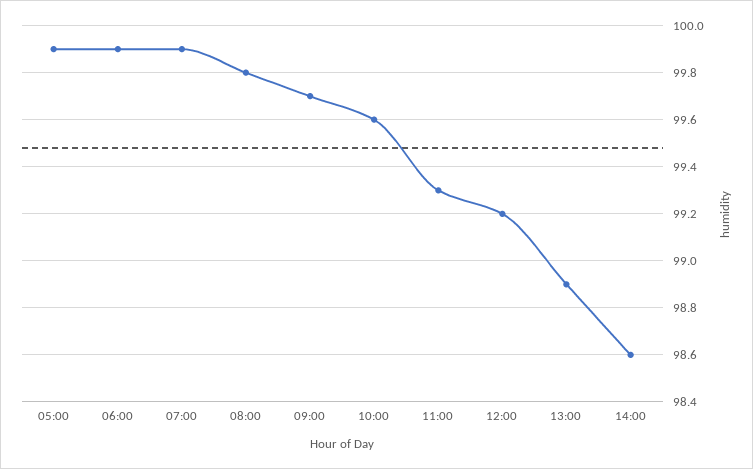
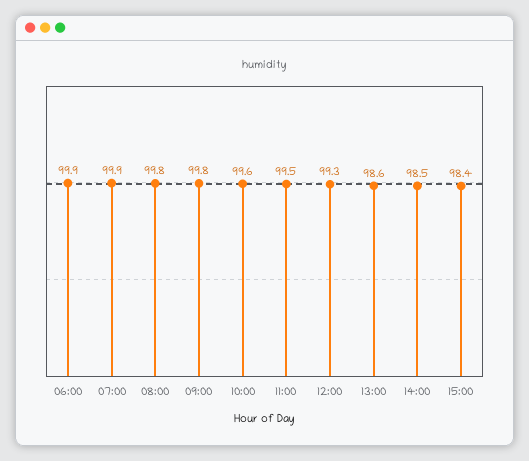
05:00: 99.9 -> none
09:00: 99.7 -> 99.8
11:00: 99.3 -> 99.5
12:00: 99.2 -> 99.3
13:00: 98.9 -> 98.6
14:00: 98.6 -> 98.5
15:00: none -> 98.4

